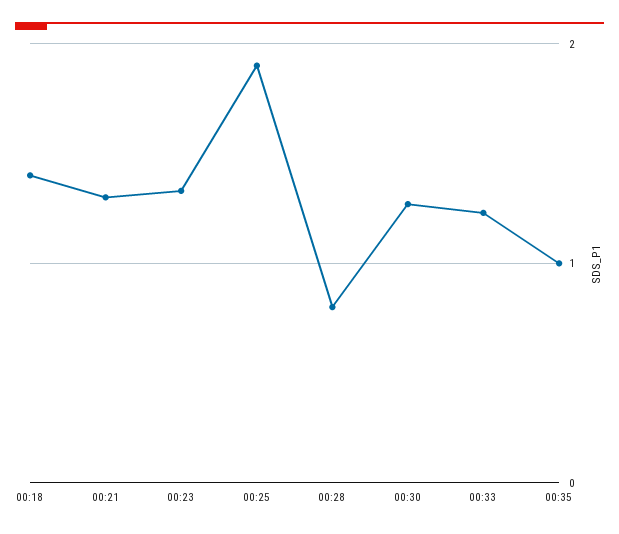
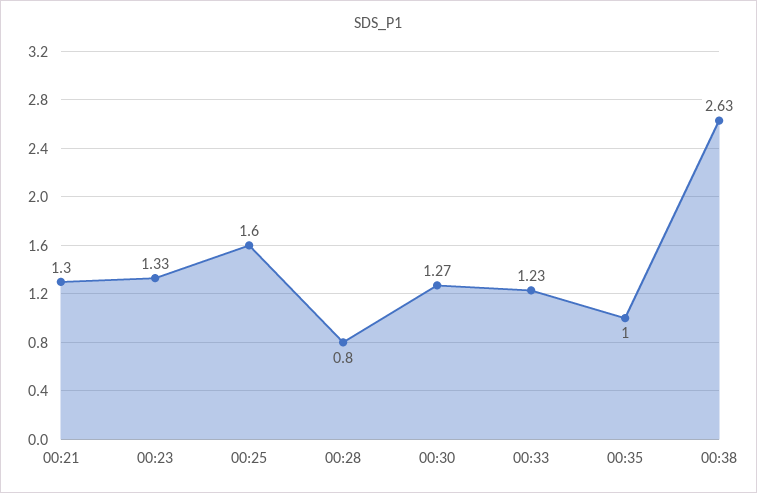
00:18: 1.4 -> none
00:25: 1.9 -> 1.6
00:38: none -> 2.63

